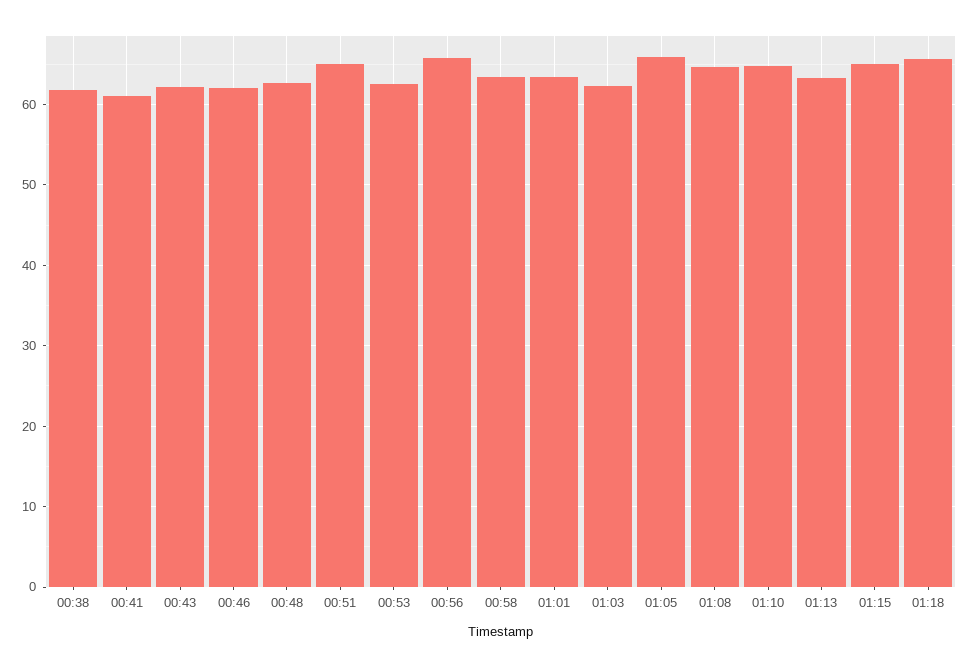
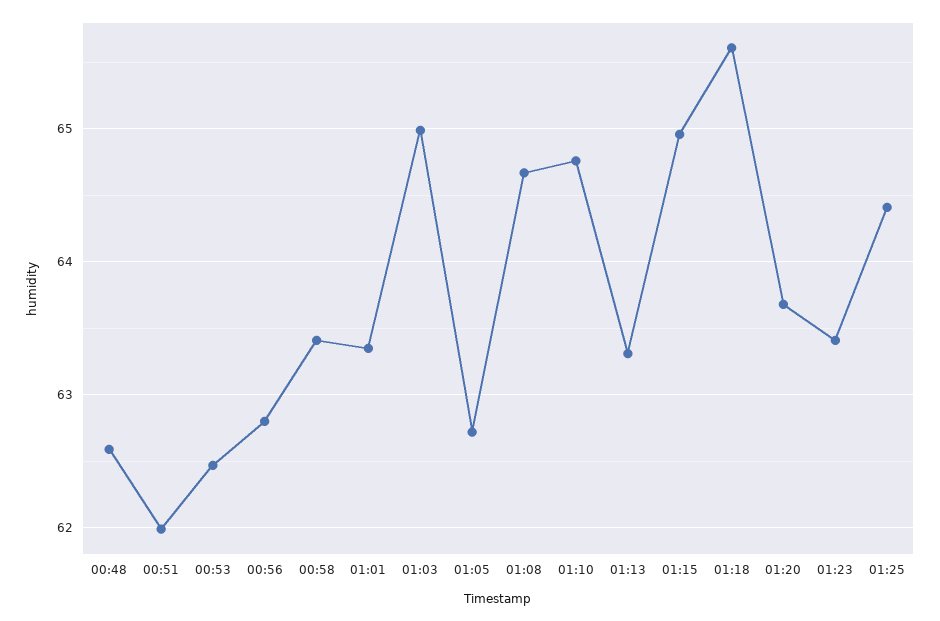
00:38: 62 -> none
00:41: 61 -> none
00:43: 62 -> none
00:46: 62 -> none
00:51: 65 -> 62
00:56: 66 -> 62.8
01:03: 62 -> 65
01:05: 66 -> 62.7
01:20: none -> 63.7
01:23: none -> 63.4
01:25: none -> 64.4

